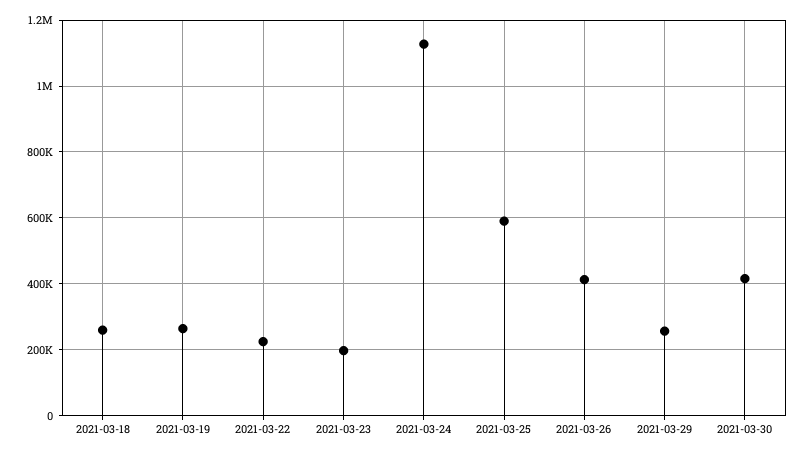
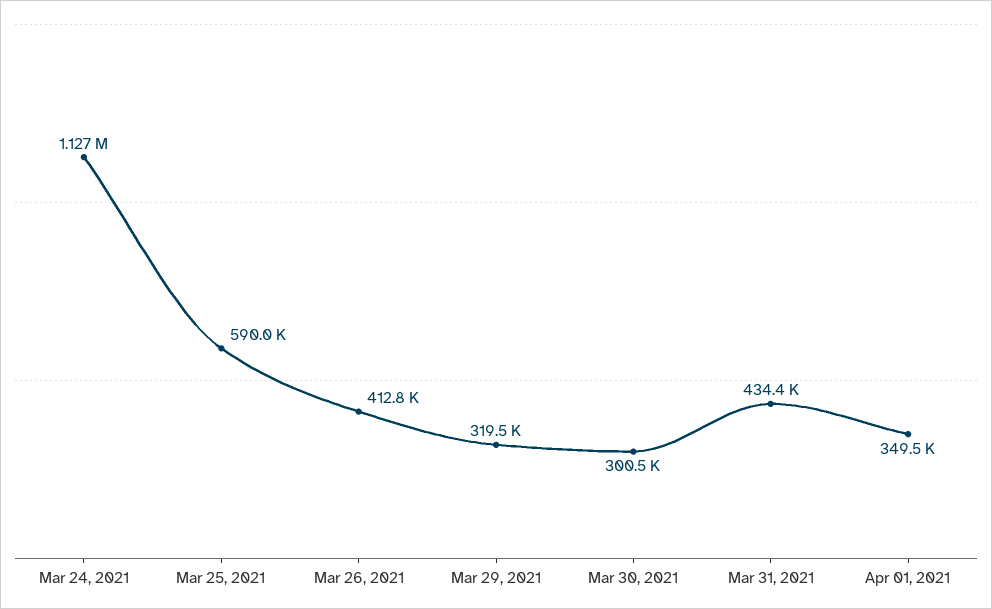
2021-03-18: 260000 -> none
2021-03-19: 260000 -> none
2021-03-22: 220000 -> none
2021-03-23: 200000 -> none
2021-03-29: 260000 -> 319500
2021-03-30: 420000 -> 300500
Mar 31, 2021: none -> 434400
Apr 01, 2021: none -> 349500

